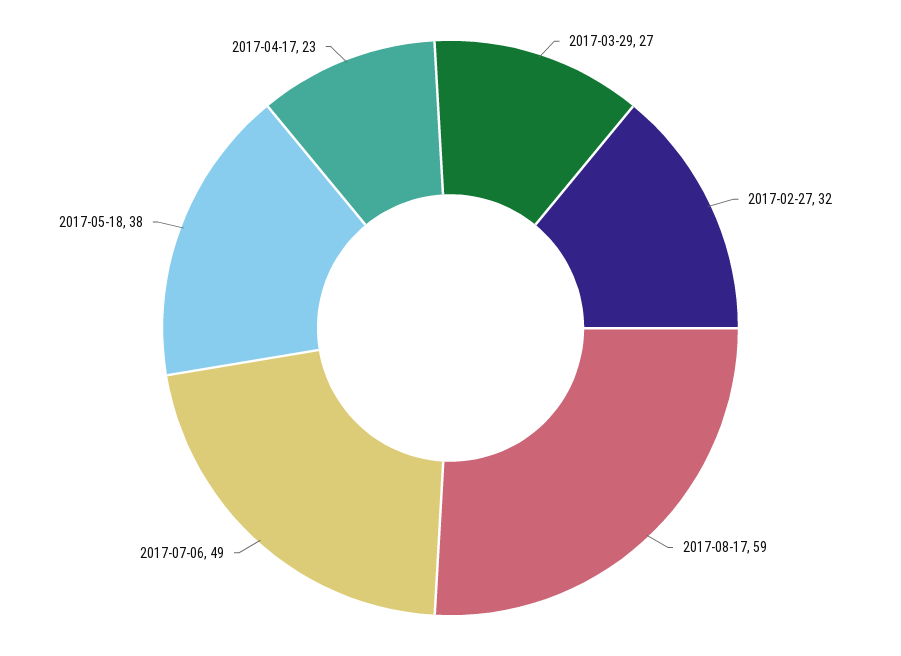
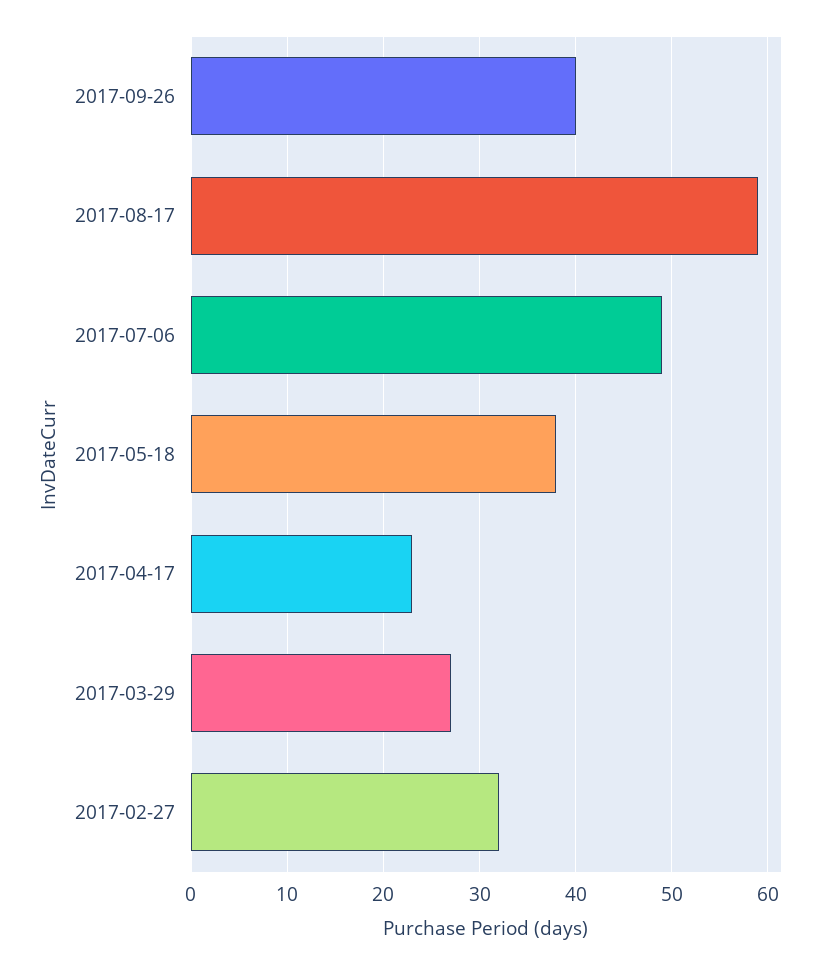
2017-09-26: none -> 40

